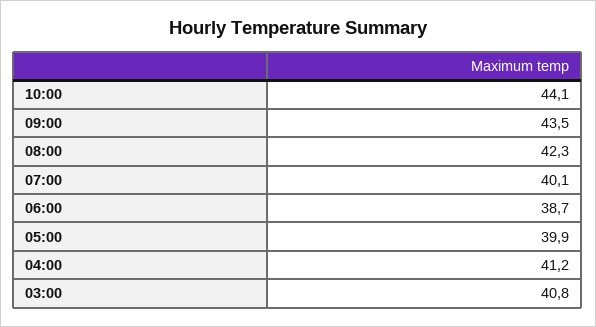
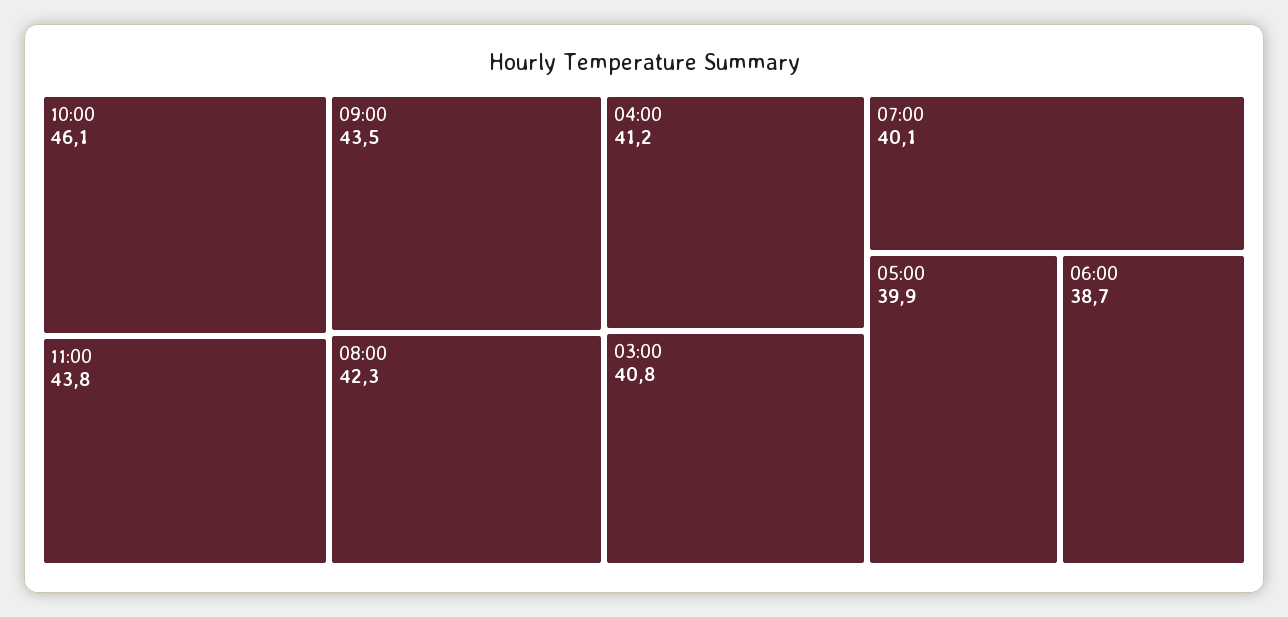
10:00: 44.1 -> 46.1
11:00: none -> 43.8

